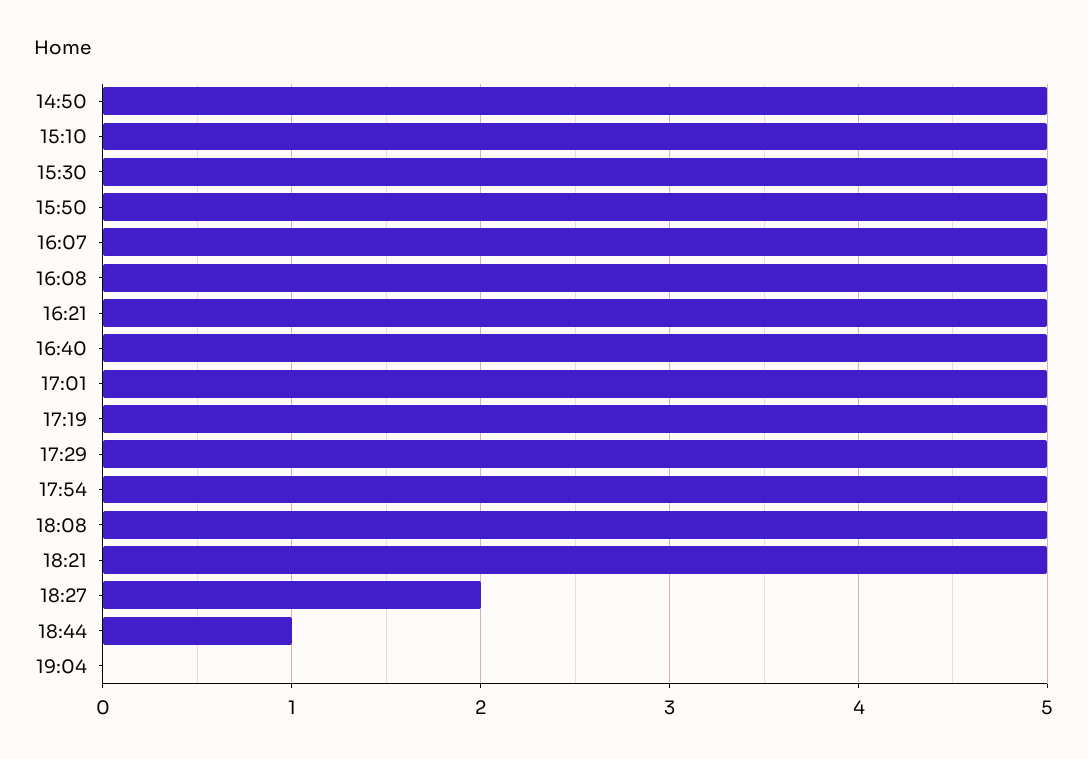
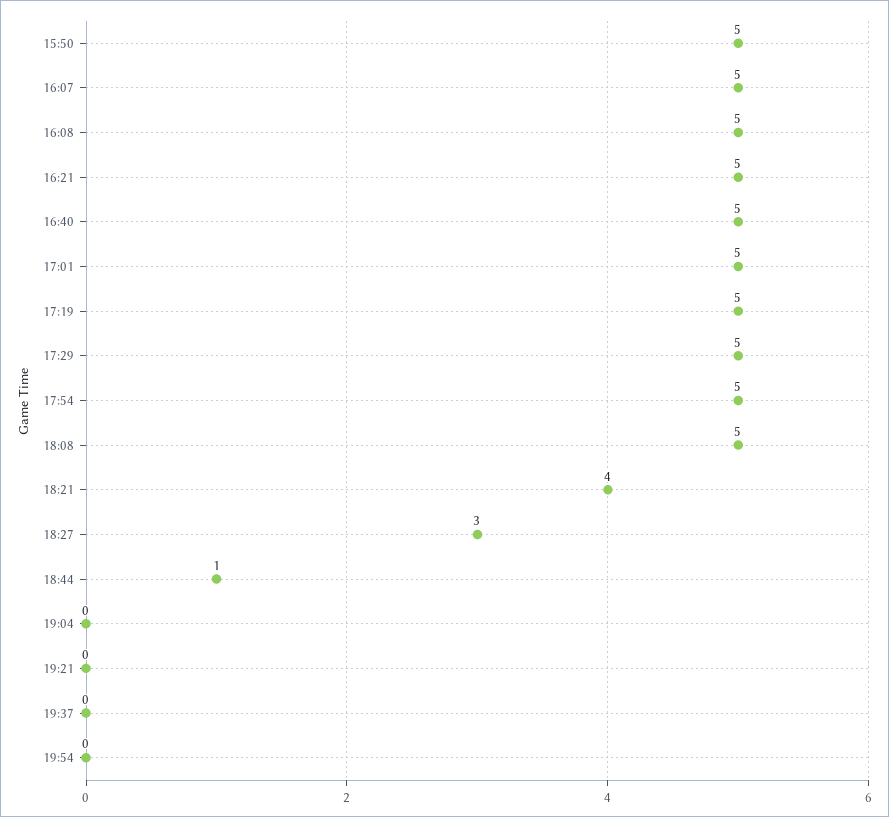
14:50: 5 -> none
15:10: 5 -> none
15:30: 5 -> none
18:21: 5 -> 4
18:27: 2 -> 3
19:21: none -> 0
19:37: none -> 0
19:54: none -> 0

